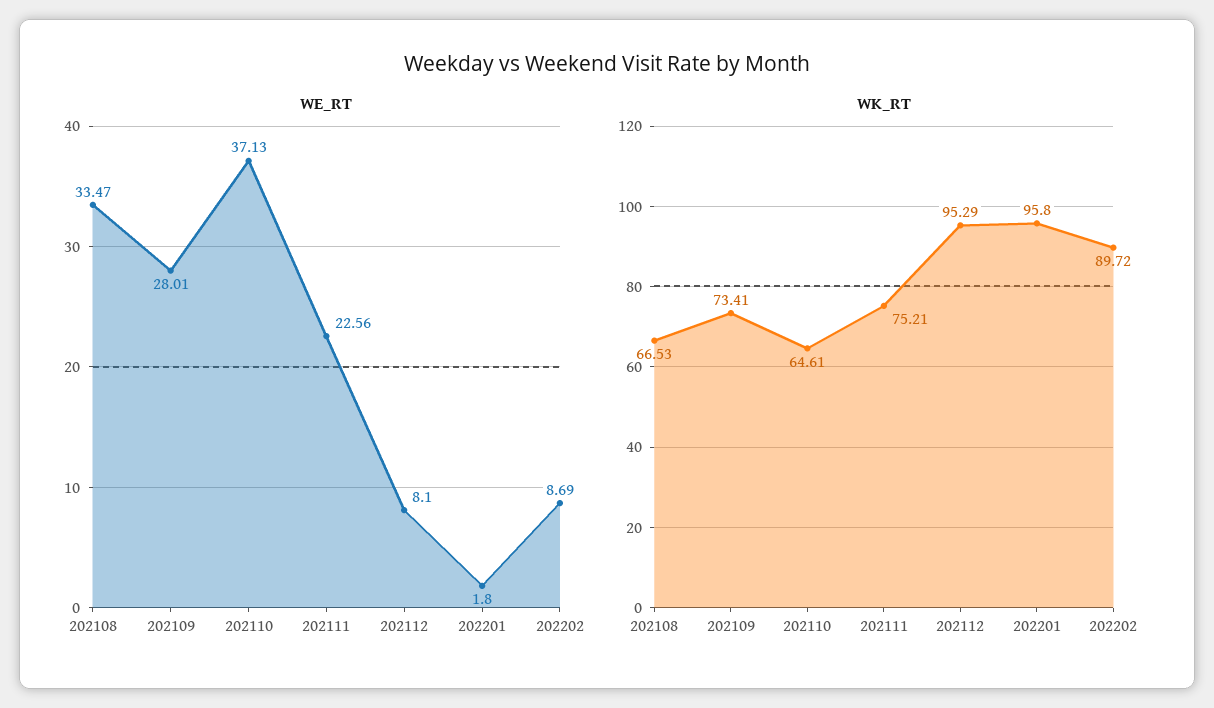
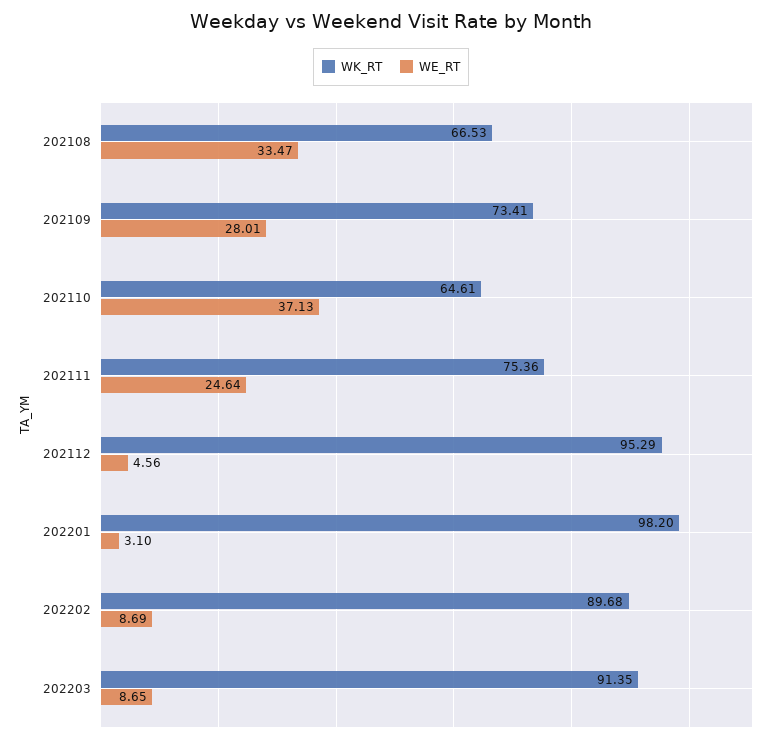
WE_RT, 202111: 22.56 -> 24.64
WE_RT, 202112: 8.1 -> 4.56
WE_RT, 202201: 1.8 -> 3.1
WK_RT, 202111: 75.21 -> 75.36
WK_RT, 202201: 95.8 -> 98.2
WK_RT, 202202: 89.72 -> 89.68
WK_RT, 202203: none -> 91.35
WE_RT, 202203: none -> 8.65

